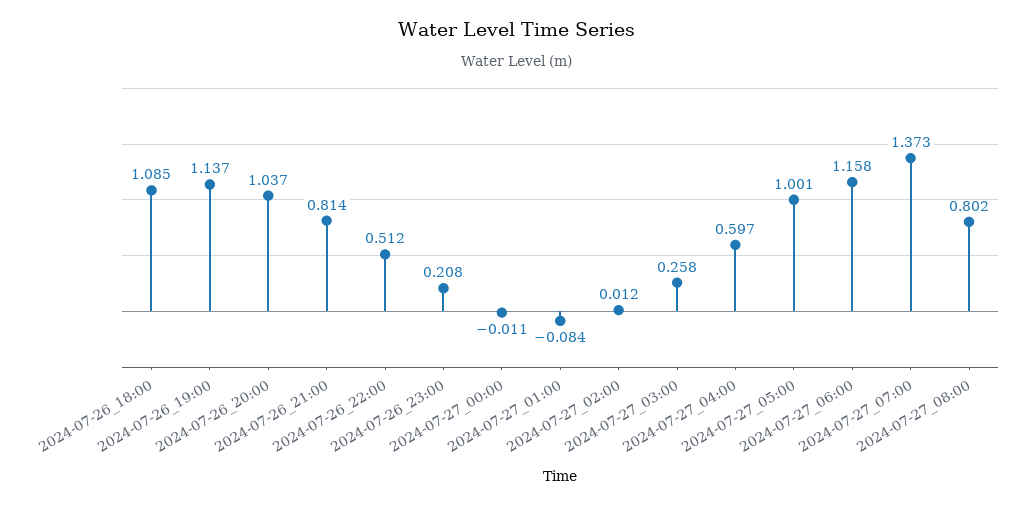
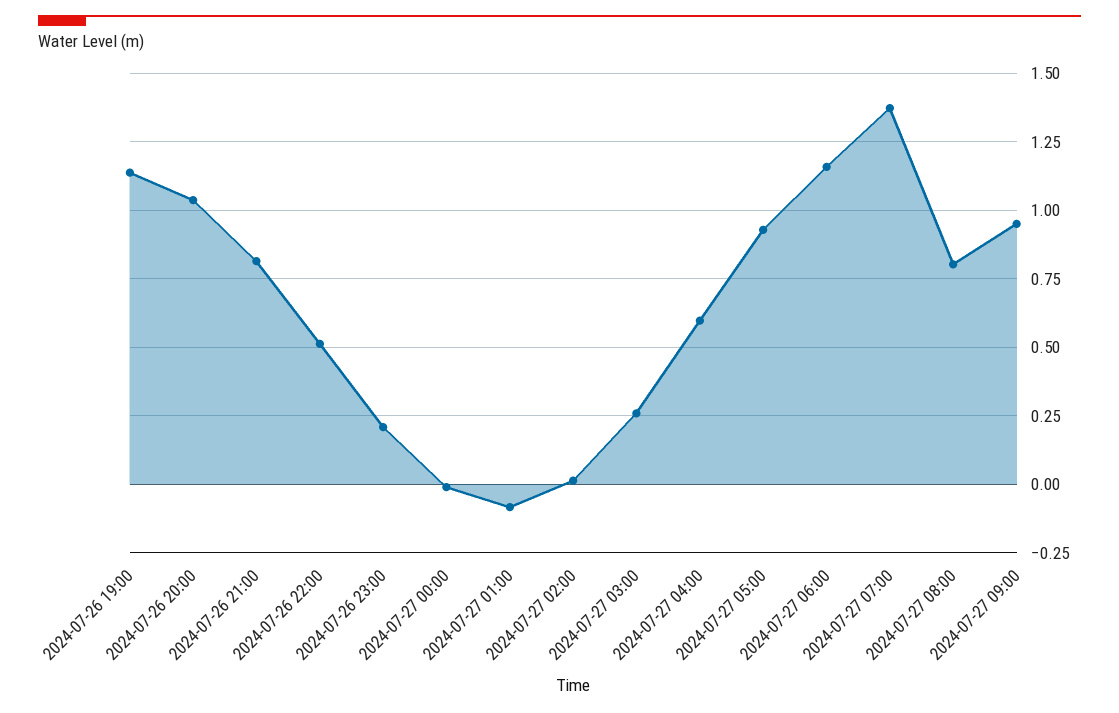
2024-07-26_18:00: 1.085 -> none
2024-07-27_05:00: 1.001 -> 0.925
2024-07-27 09:00: none -> 0.95

